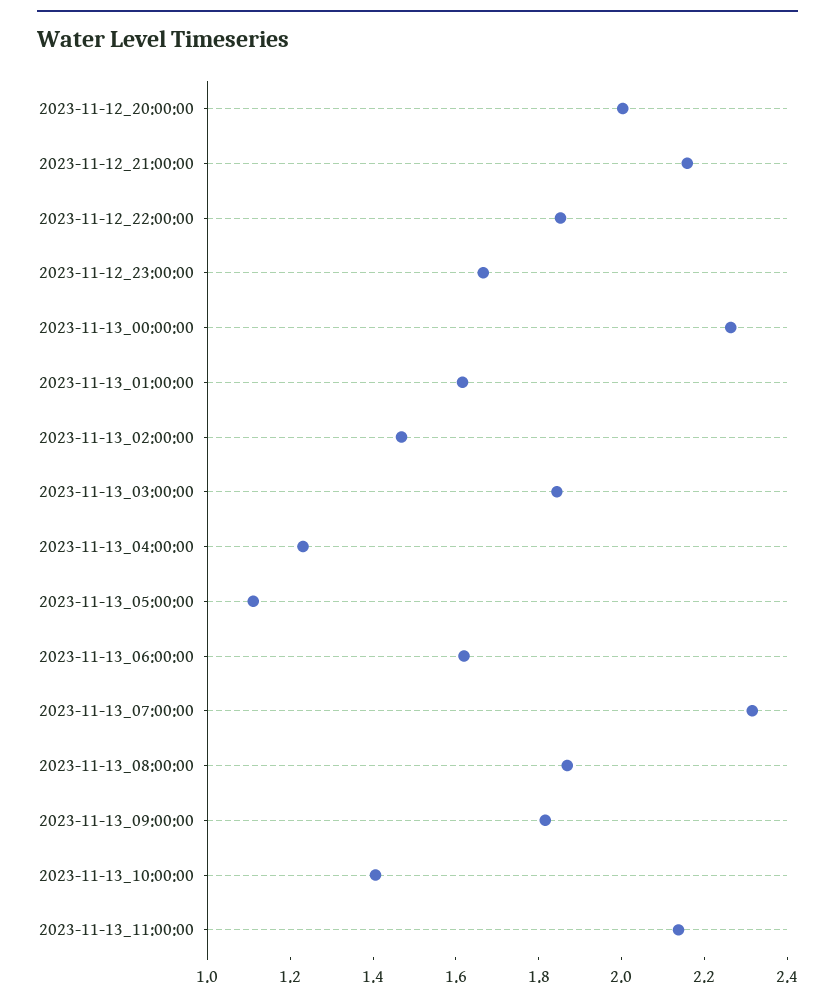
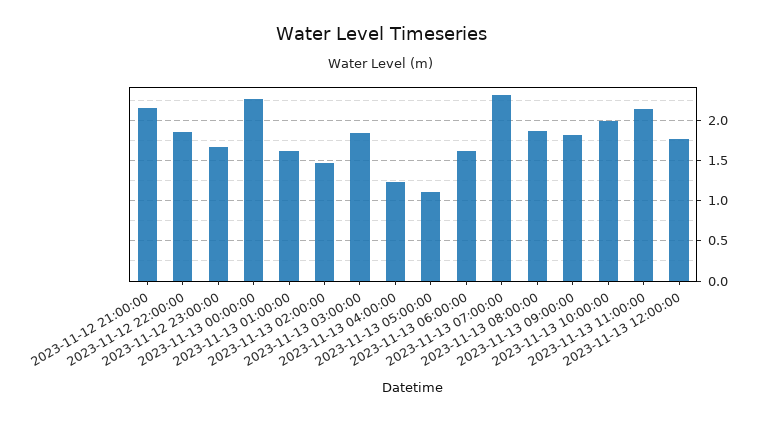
2023-11-12_20:00:00: 2 -> none
2023-11-13_10:00:00: 1.4 -> 2
2023-11-13 12:00:00: none -> 1.8

